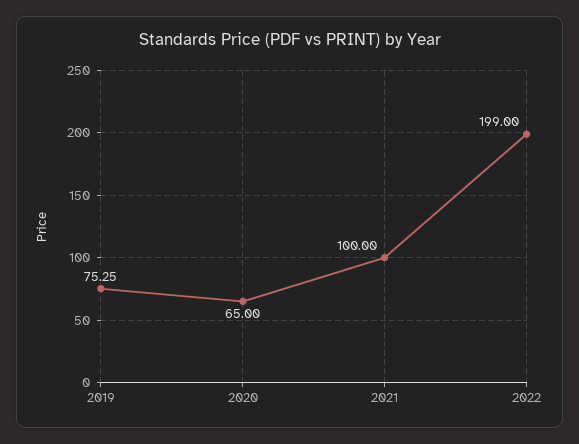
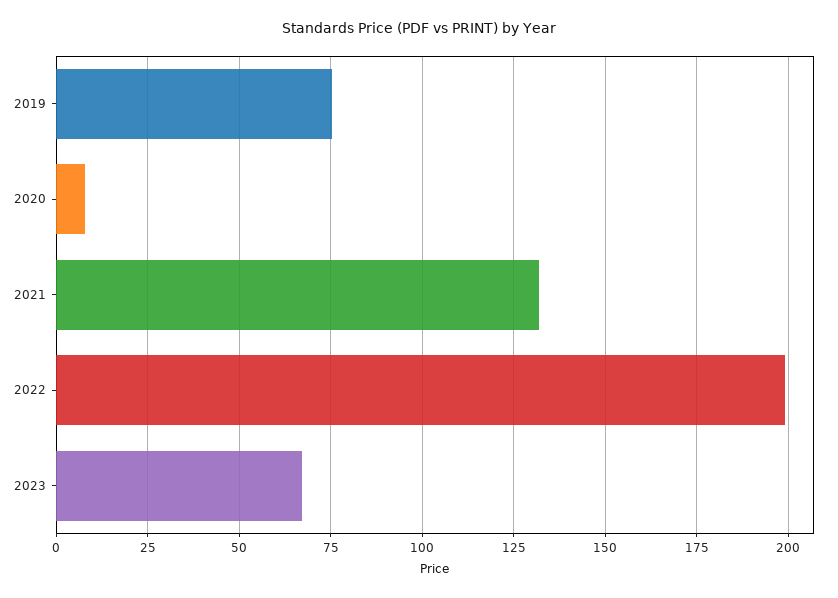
2020: 65 -> 7.5
2021: 100 -> 132.5
2023: none -> 67.5

